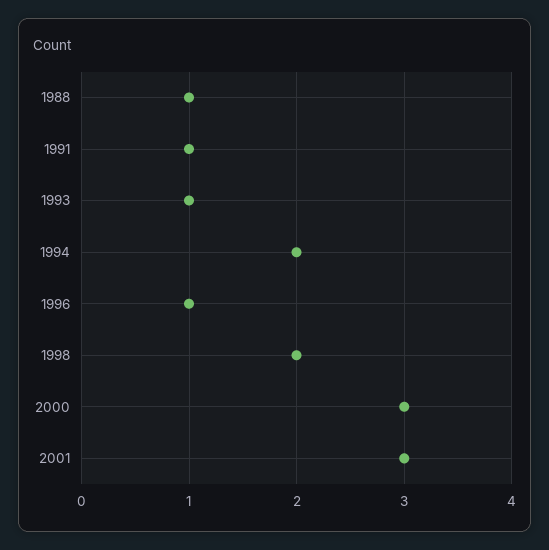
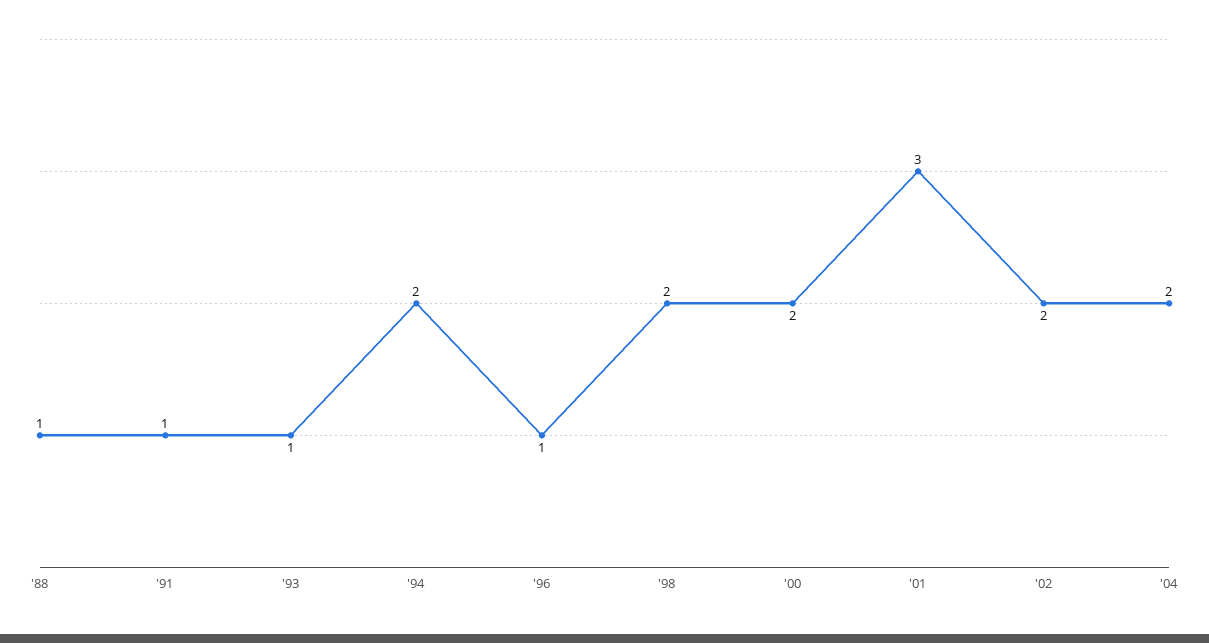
2000: 3 -> 2
'02: none -> 2
'04: none -> 2

